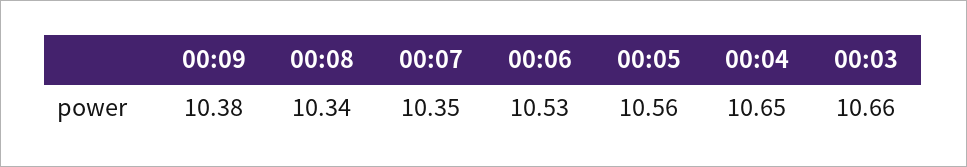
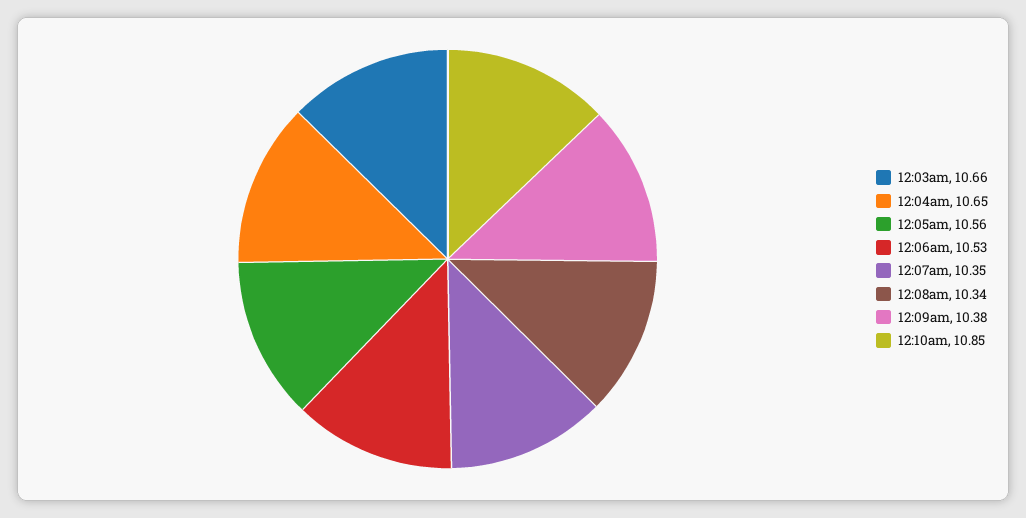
12:10am: none -> 10.85

